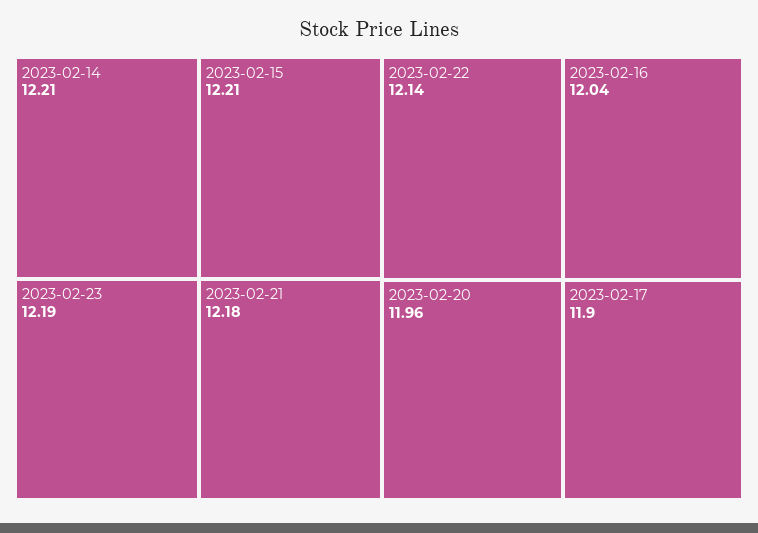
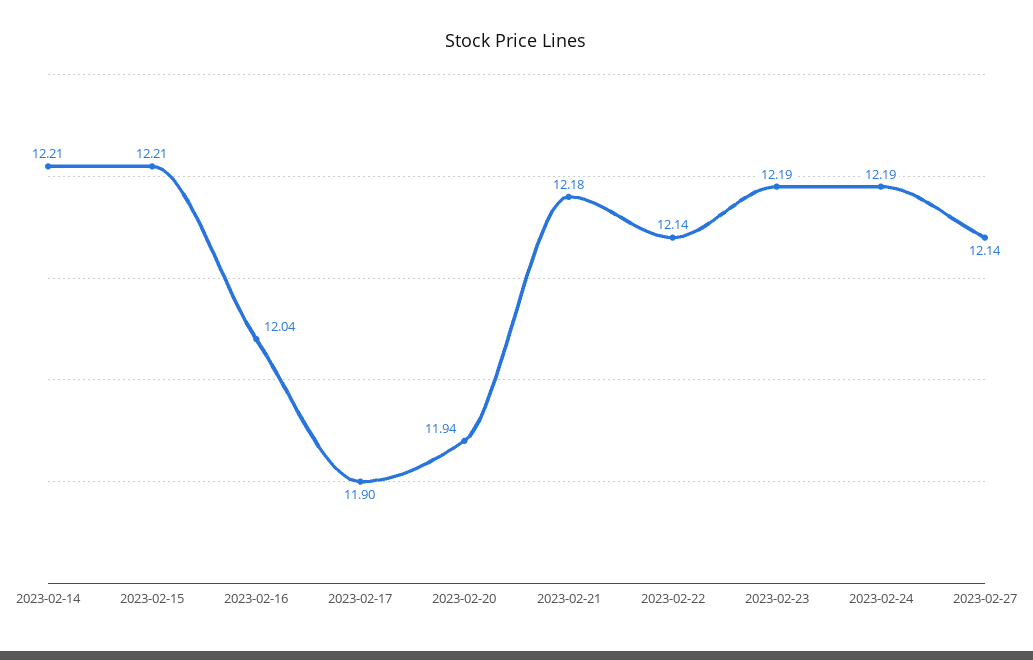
2023-02-20: 11.96 -> 11.94
2023-02-24: none -> 12.19
2023-02-27: none -> 12.14

